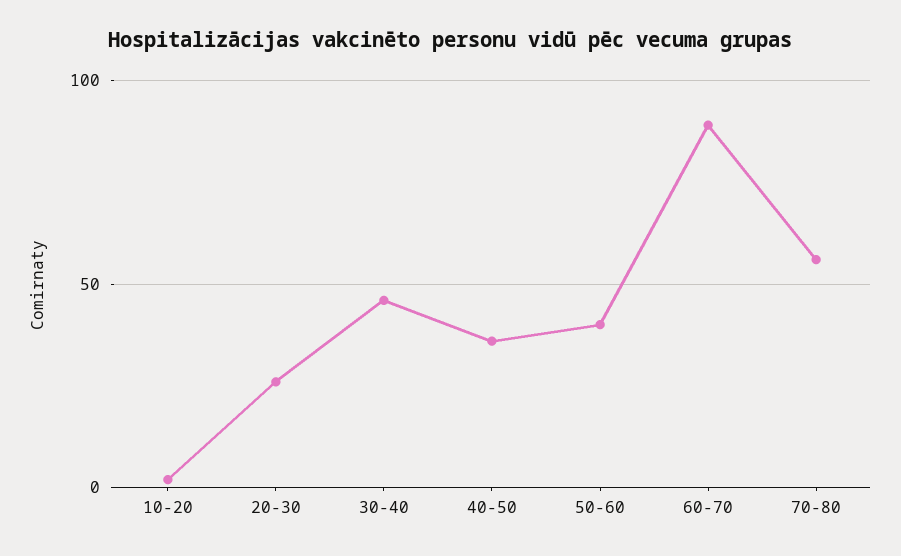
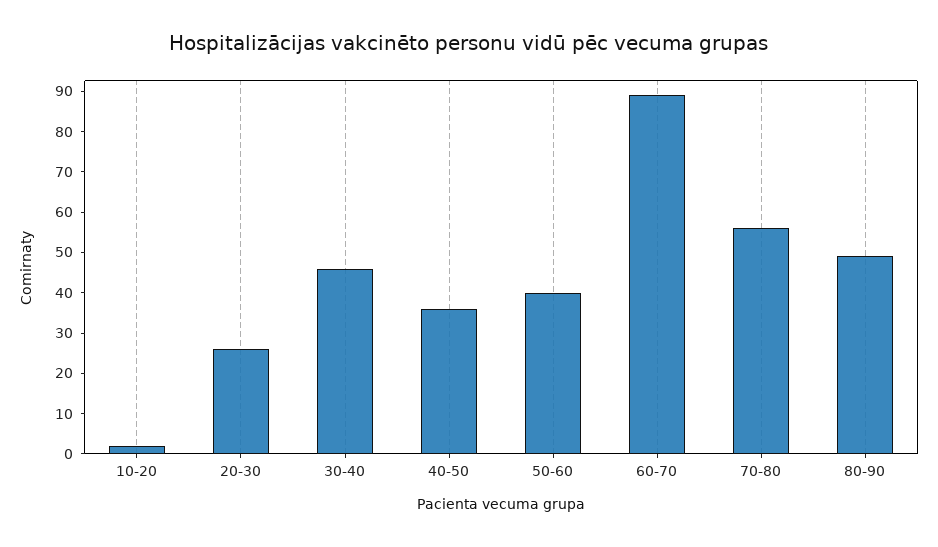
80-90: none -> 50

